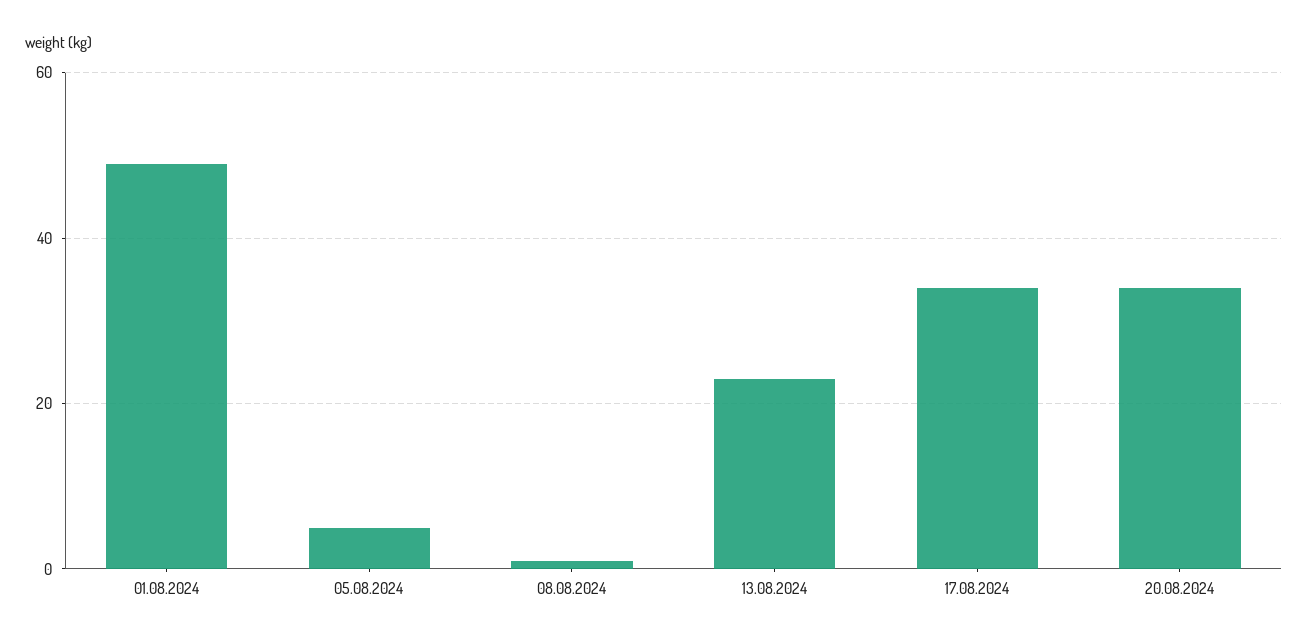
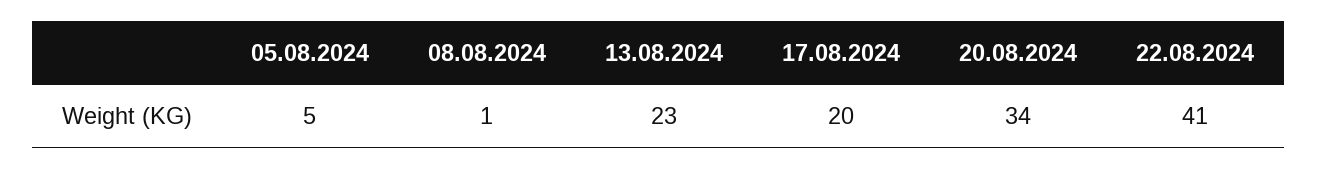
01.08.2024: 50 -> none
17.08.2024: 35 -> 20
22.08.2024: none -> 41

